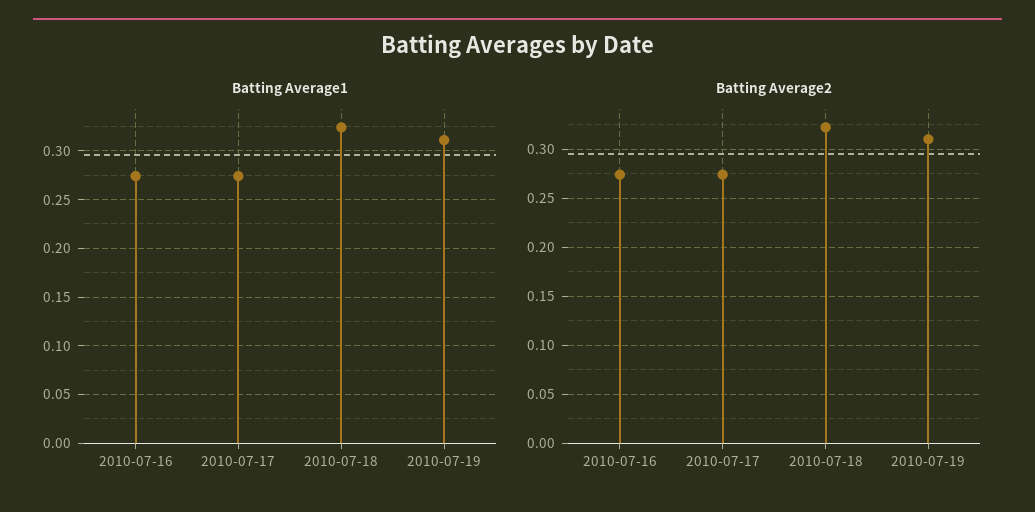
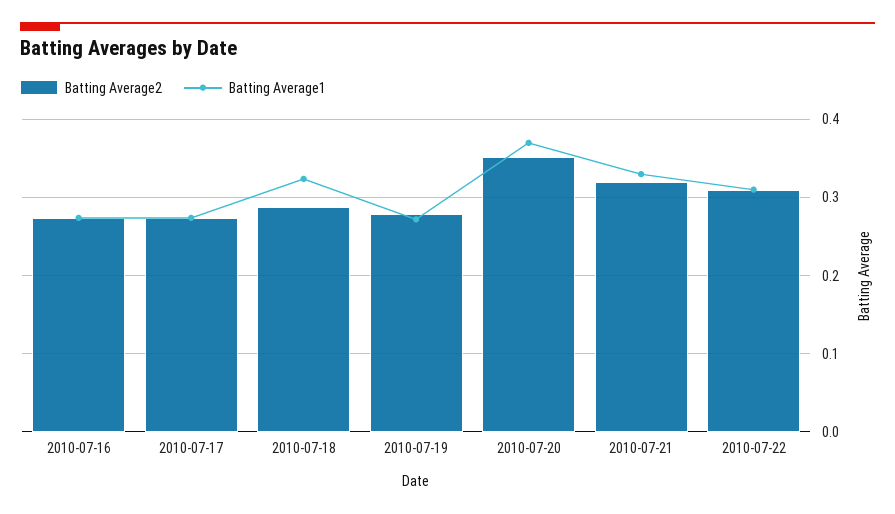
Batting Average1, 2010-07-19: 0.31 -> 0.27
Batting Average2, 2010-07-18: 0.32 -> 0.29
Batting Average2, 2010-07-19: 0.31 -> 0.28
Batting Average2, 2010-07-20: none -> 0.35
Batting Average1, 2010-07-20: none -> 0.37
Batting Average2, 2010-07-21: none -> 0.32
Batting Average1, 2010-07-21: none -> 0.33
Batting Average2, 2010-07-22: none -> 0.31
Batting Average1, 2010-07-22: none -> 0.31

